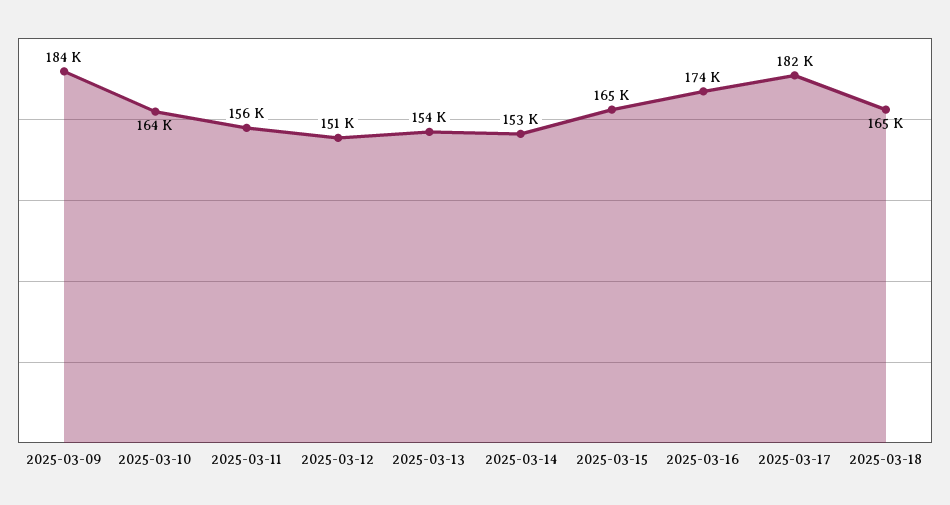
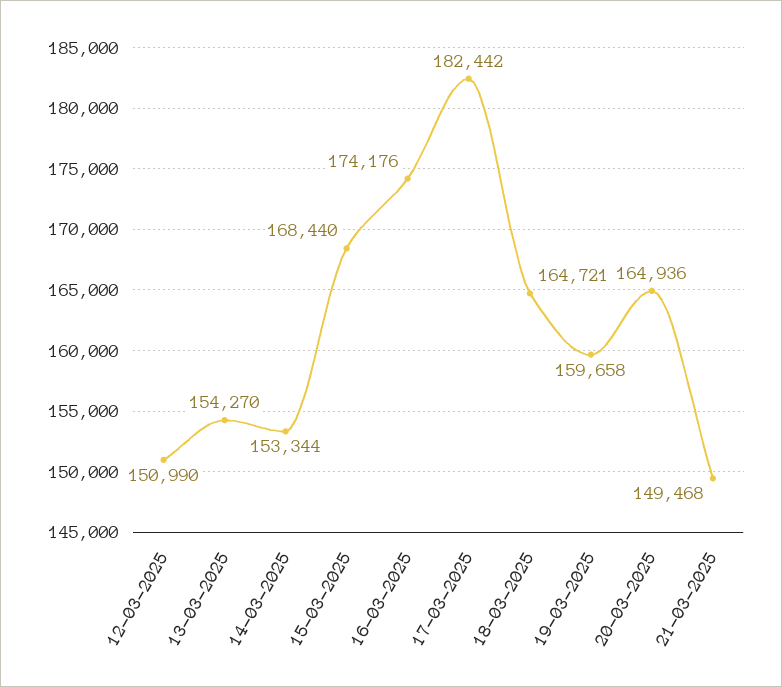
2025-03-09: 184000 -> none
2025-03-10: 164000 -> none
2025-03-11: 156000 -> none
2025-03-15: 165000 -> 168440
19-03-2025: none -> 159658
20-03-2025: none -> 164936
21-03-2025: none -> 149468

